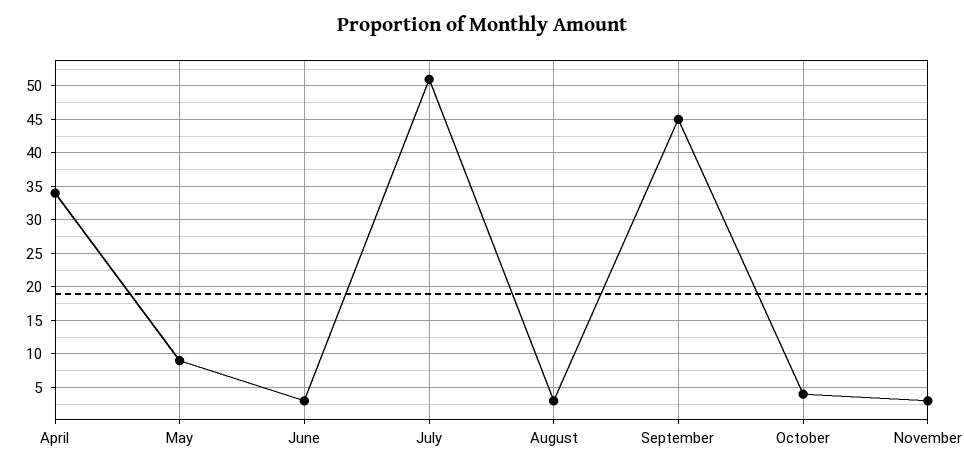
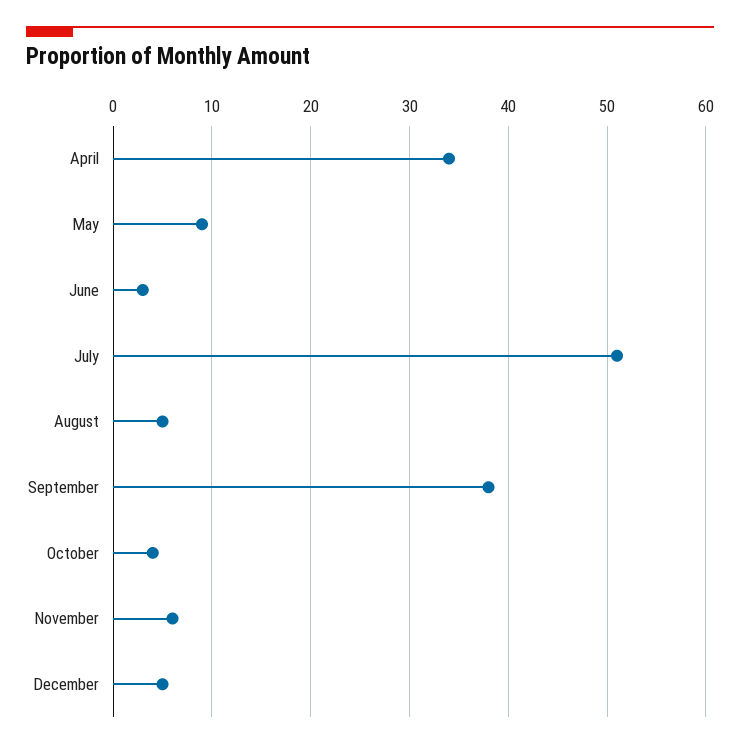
August: 3 -> 5
September: 45 -> 38
November: 3 -> 6
December: none -> 5

